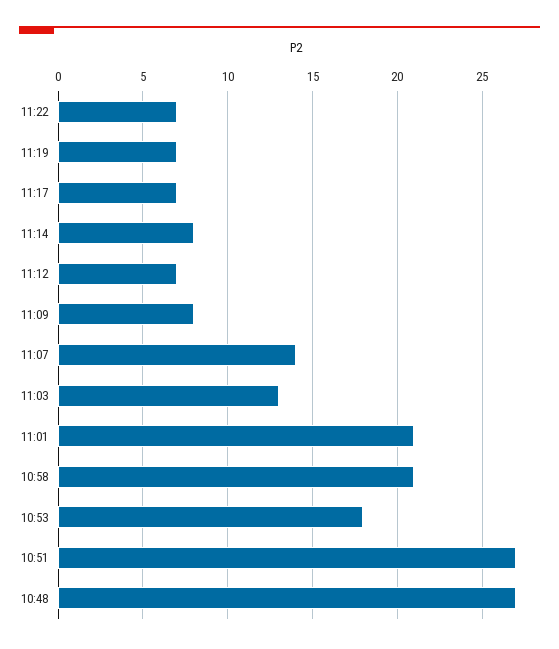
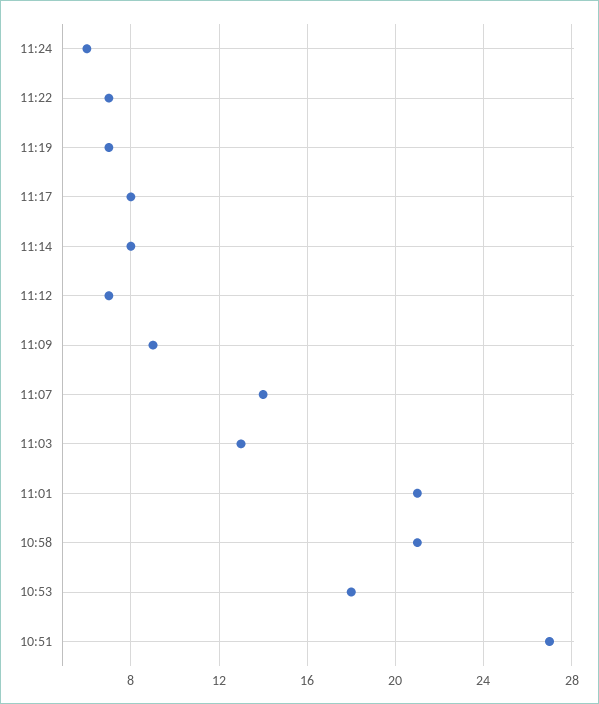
11:17: 7 -> 8
11:09: 8 -> 9
10:48: 27 -> none
11:24: none -> 6

